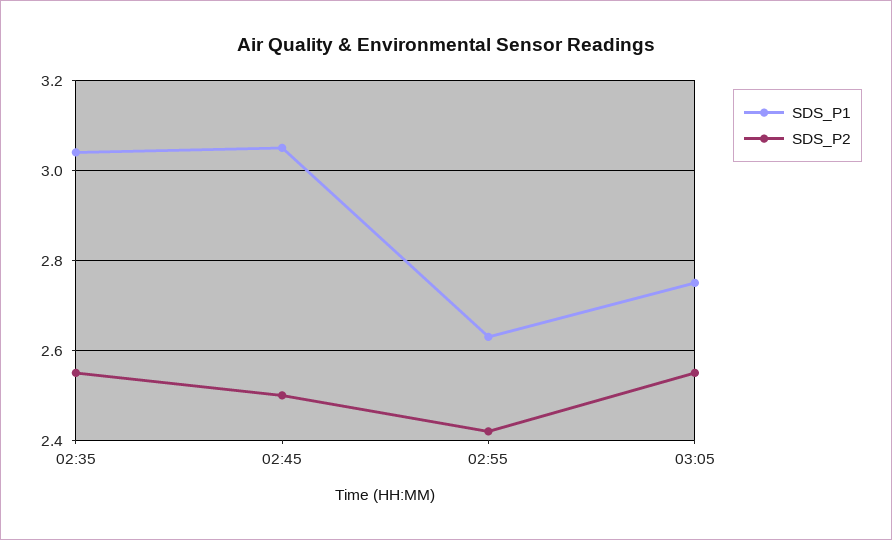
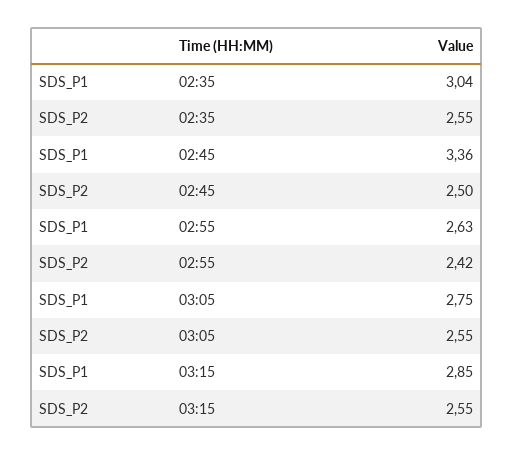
SDS_P1, 02:45: 3.05 -> 3.36
SDS_P1, 03:15: none -> 2.85
SDS_P2, 03:15: none -> 2.55

